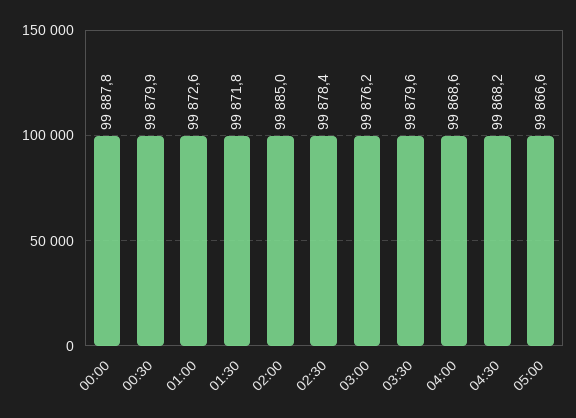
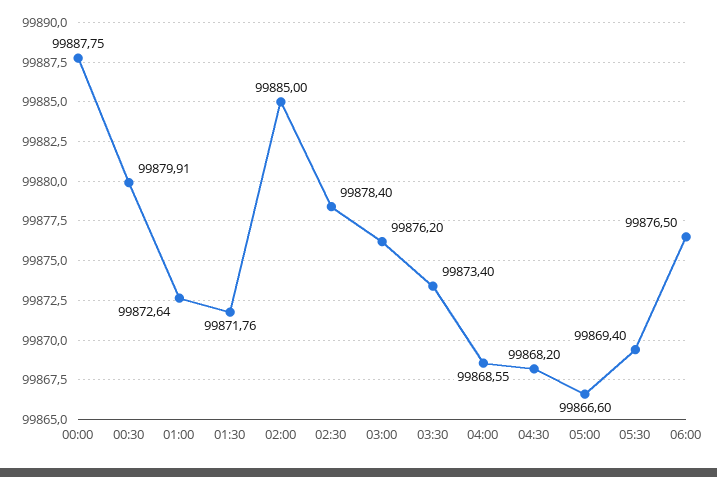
03:30: 99879.6 -> 99873.4
05:30: none -> 99869.4
06:00: none -> 99876.5

